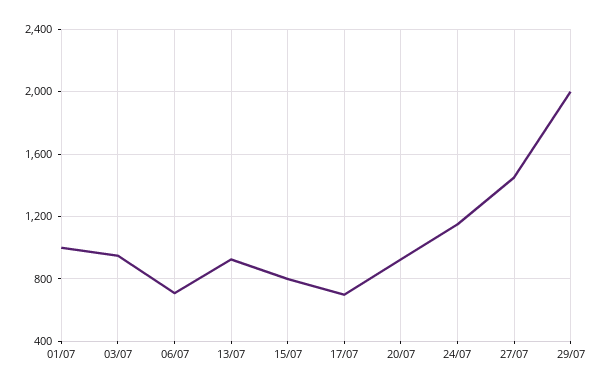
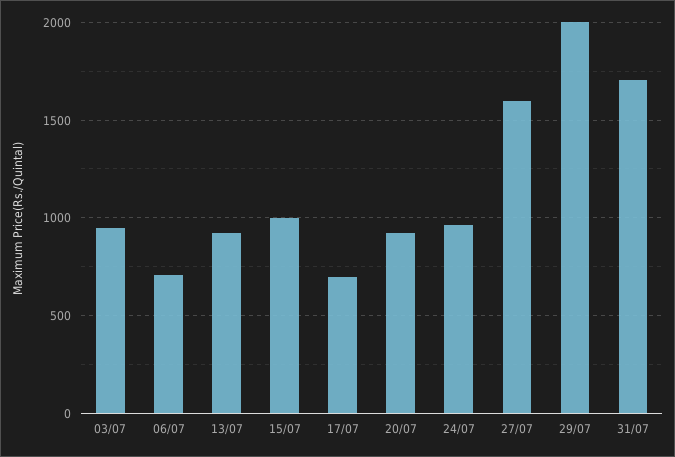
01/07: 1000 -> none
15/07: 800 -> 1000
24/07: 1150 -> 950
27/07: 1450 -> 1600
31/07: none -> 1700

